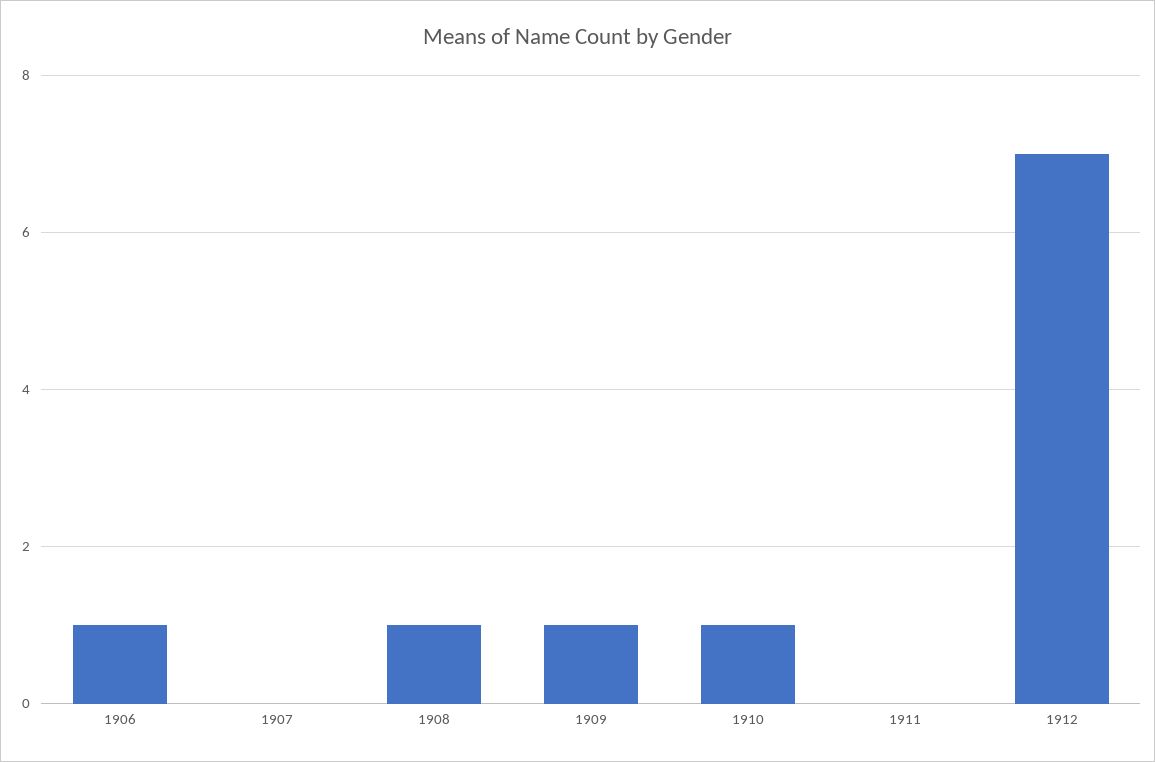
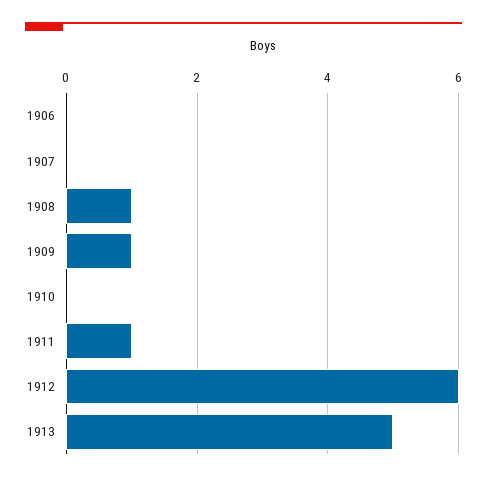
1906: 1 -> 0
1910: 1 -> 0
1911: 0 -> 1
1912: 7 -> 6
1913: none -> 5

